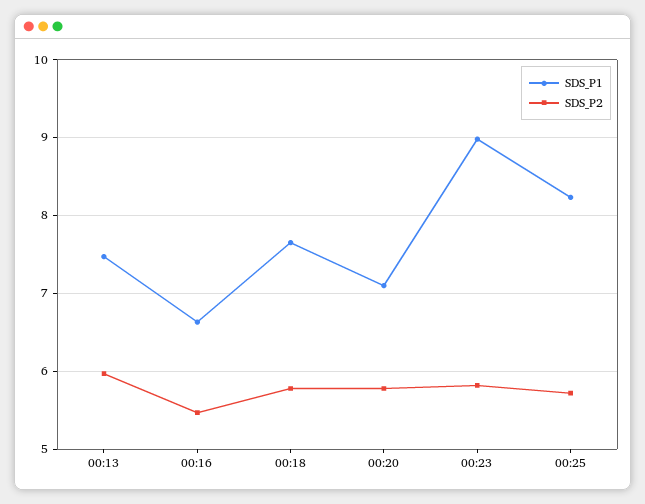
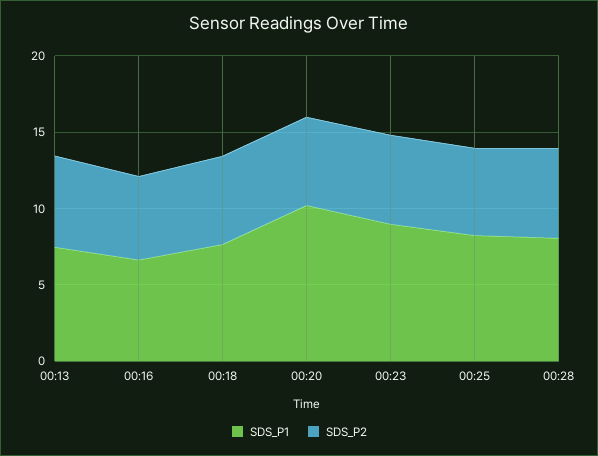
SDS_P1, 00:20: 7.1 -> 10
SDS_P1, 00:28: none -> 8
SDS_P2, 00:28: none -> 6

